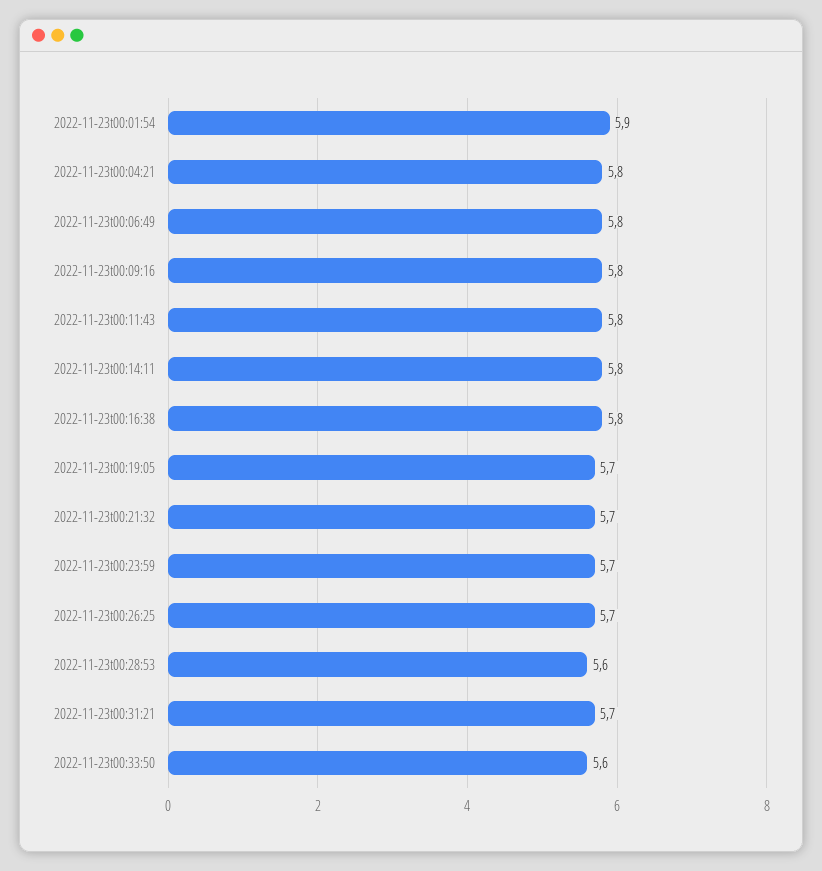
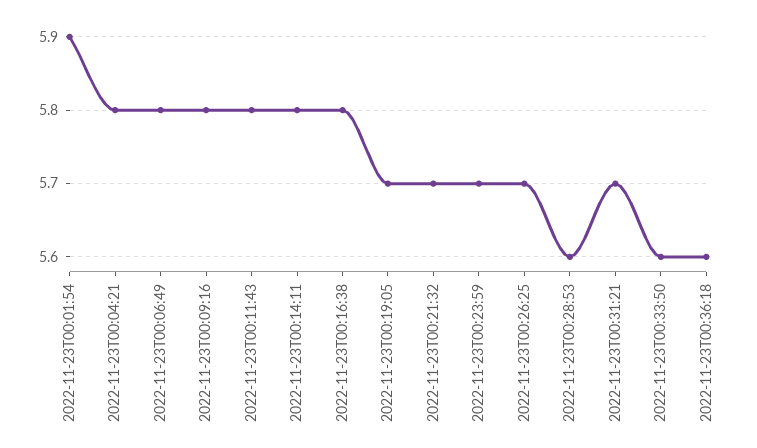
2022-11-23T00:36:18: none -> 5.6

